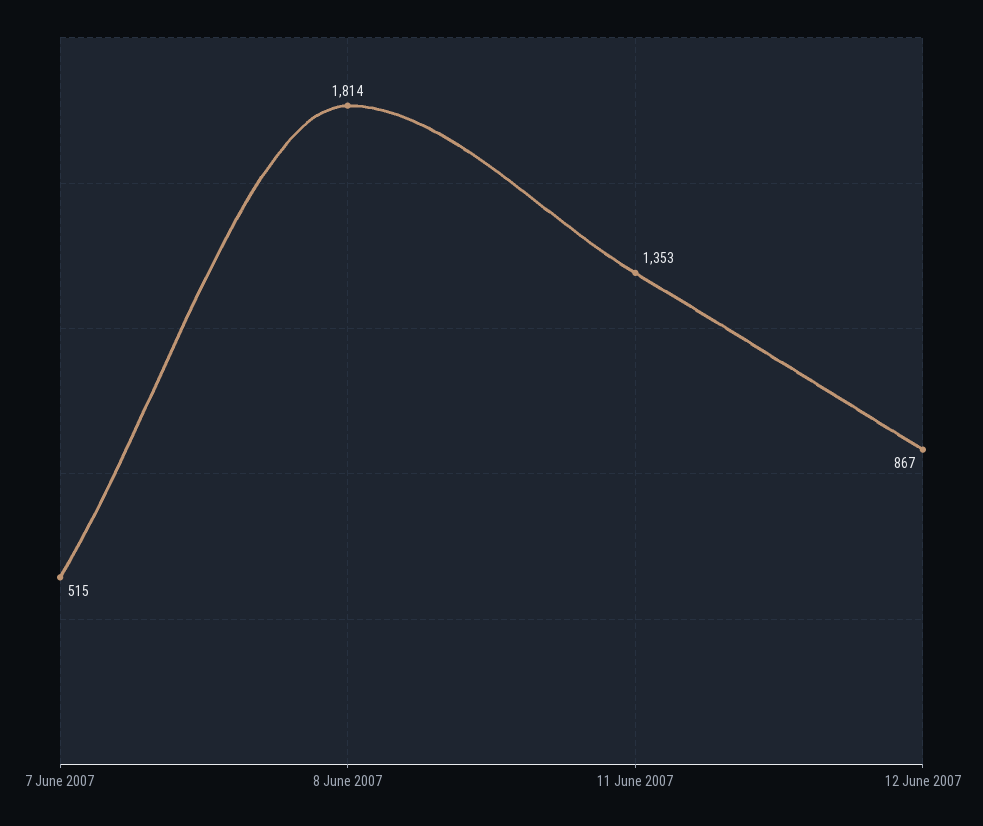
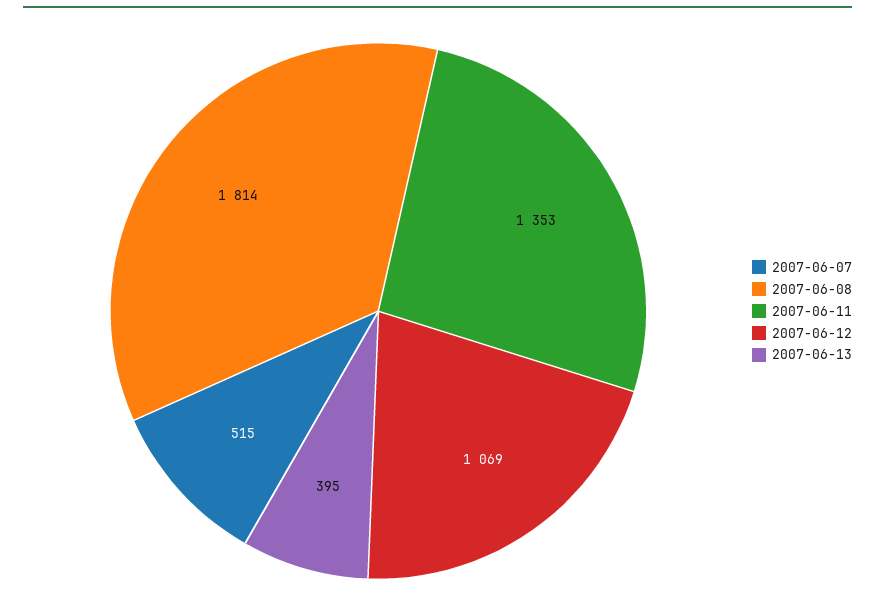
12 June 2007: 867 -> 1069
2007-06-13: none -> 395

